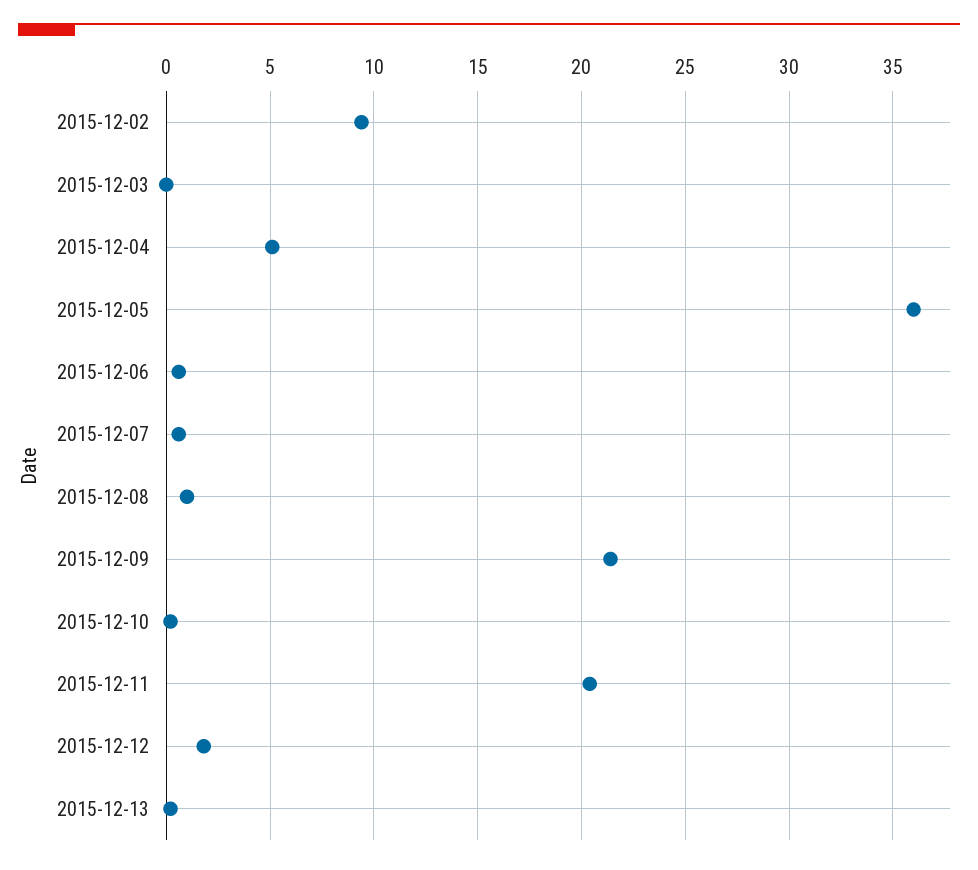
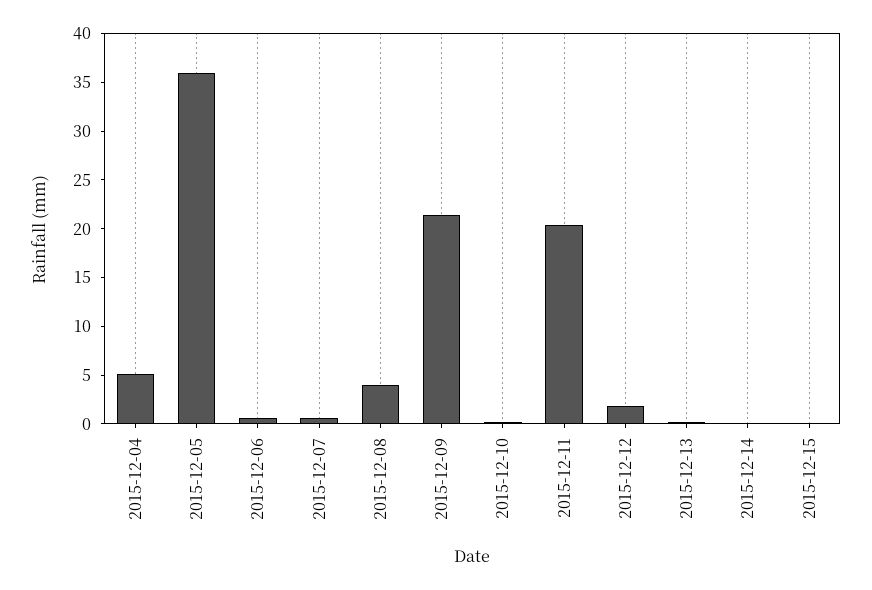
2015-12-02: 9.5 -> none
2015-12-03: 0 -> none
2015-12-08: 1 -> 4
2015-12-14: none -> 0
2015-12-15: none -> 0

